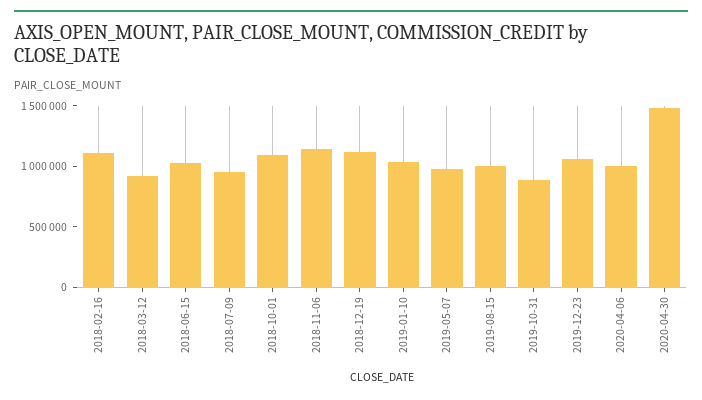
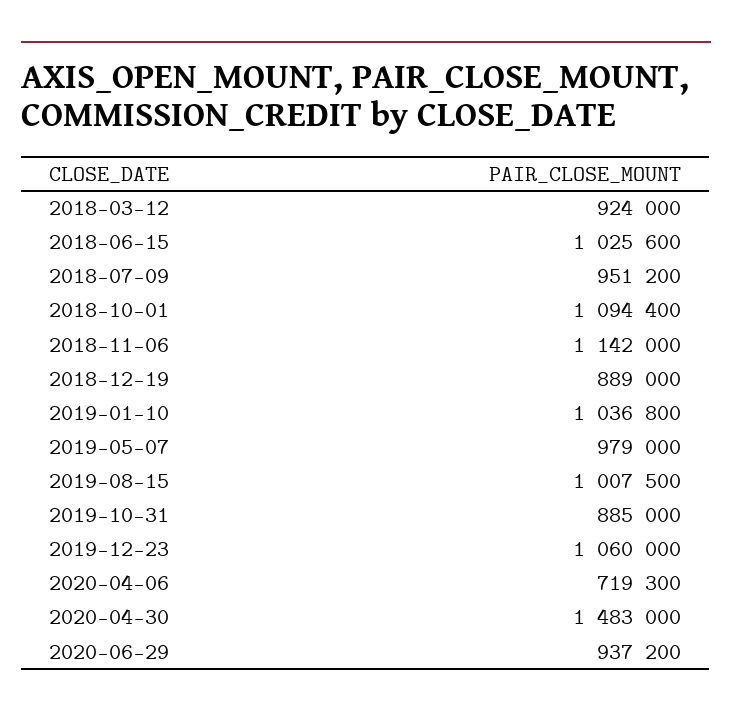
2018-02-16: 1100000 -> none
2018-12-19: 1100000 -> 889000
2020-04-06: 1000000 -> 719300
2020-06-29: none -> 937200

